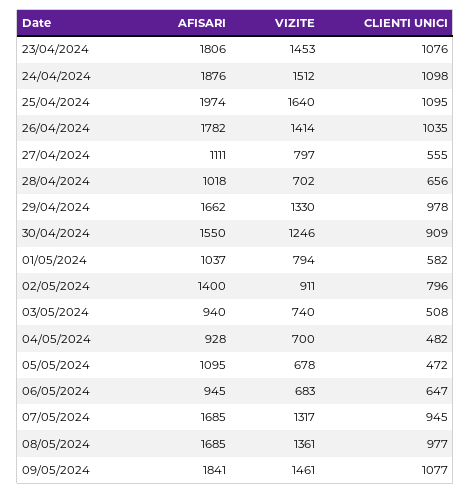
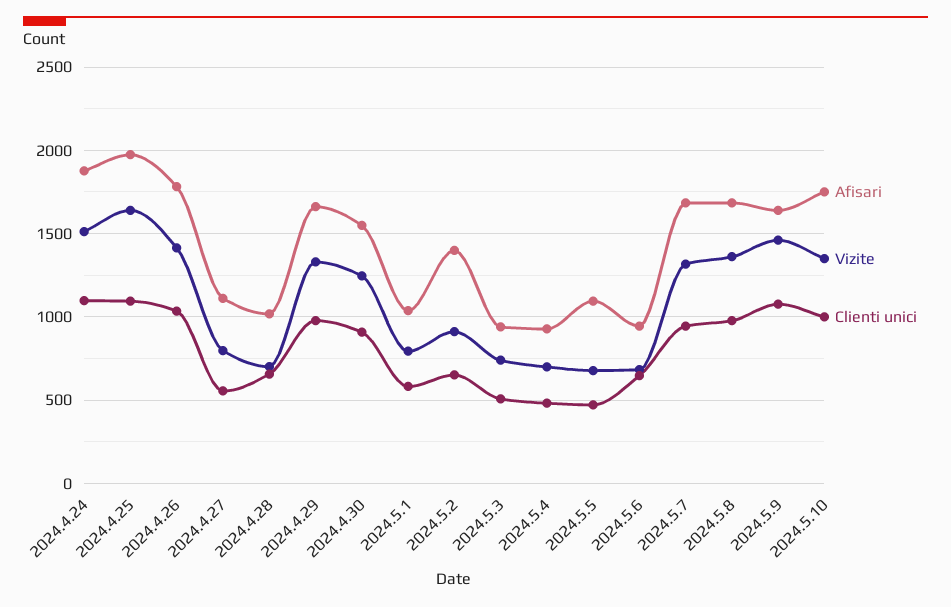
AFISARI, 23/04/2024: 1806 -> none
VIZITE, 23/04/2024: 1453 -> none
CLIENTI UNICI, 23/04/2024: 1076 -> none
CLIENTI UNICI, 02/05/2024: 796 -> 650
AFISARI, 09/05/2024: 1841 -> 1650
AFISARI, 2024.5.10: none -> 1750
VIZITE, 2024.5.10: none -> 1350
CLIENTI UNICI, 2024.5.10: none -> 1000

